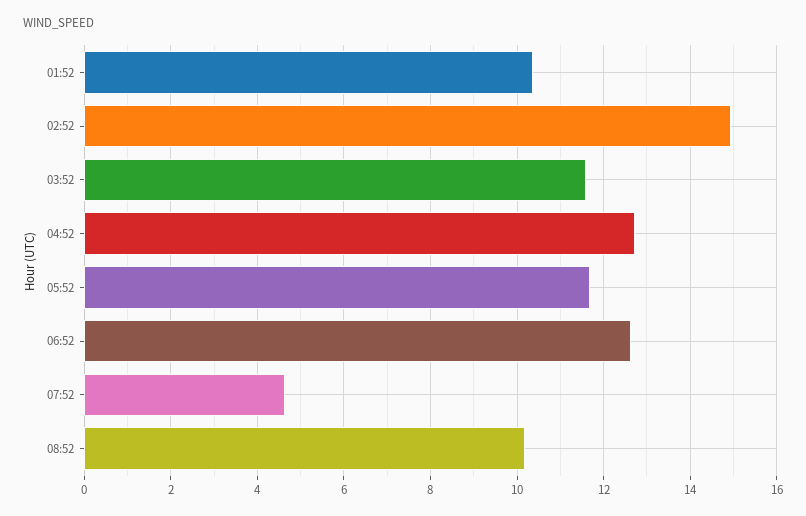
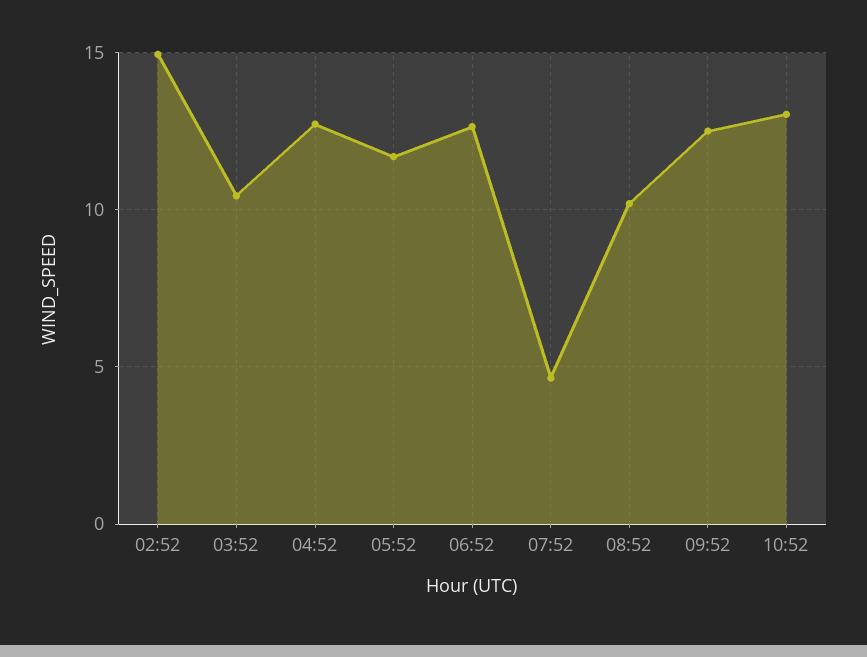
01:52: 10.4 -> none
03:52: 11.6 -> 10.5
09:52: none -> 12.5
10:52: none -> 13

